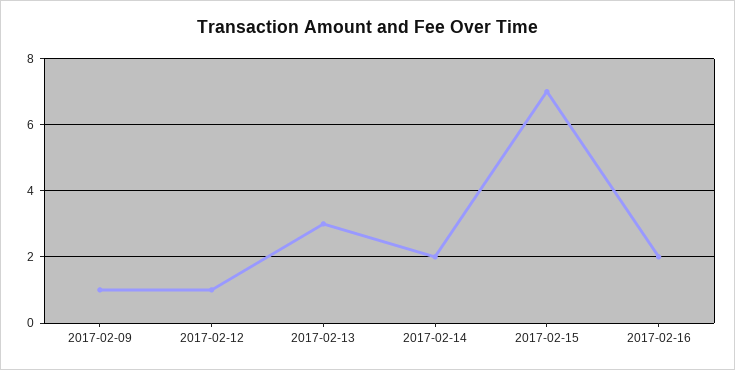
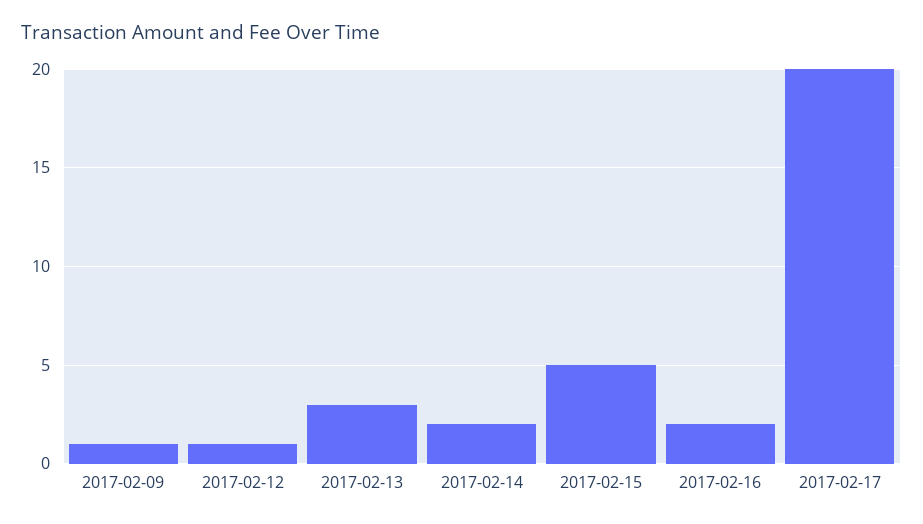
2017-02-15: 7 -> 5
2017-02-17: none -> 20

